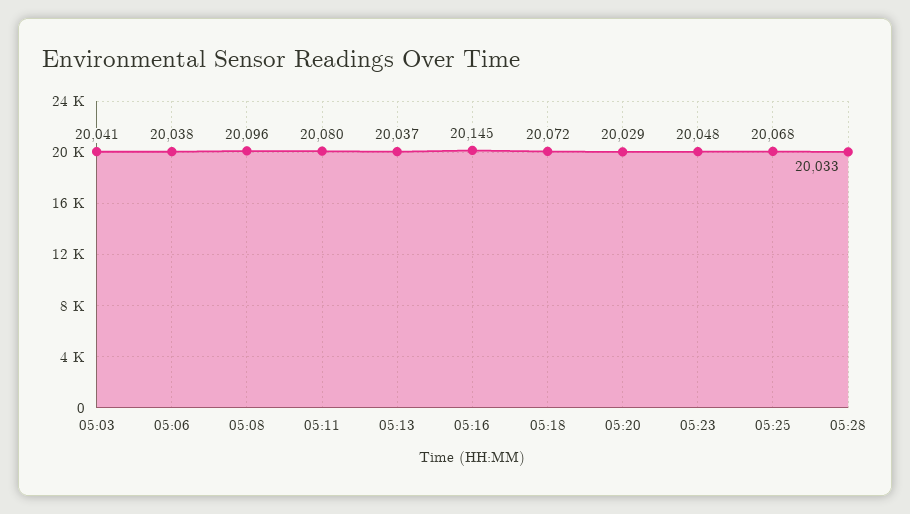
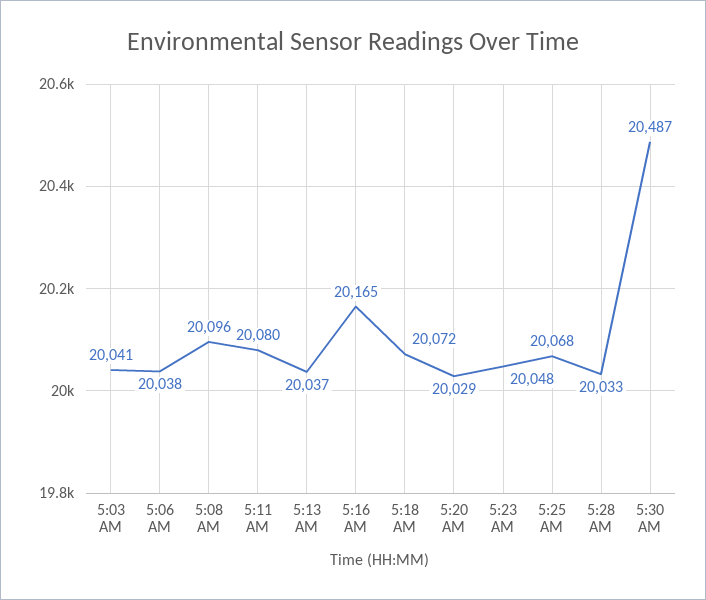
05:16: 20145 -> 20165
5:30 AM: none -> 20487

